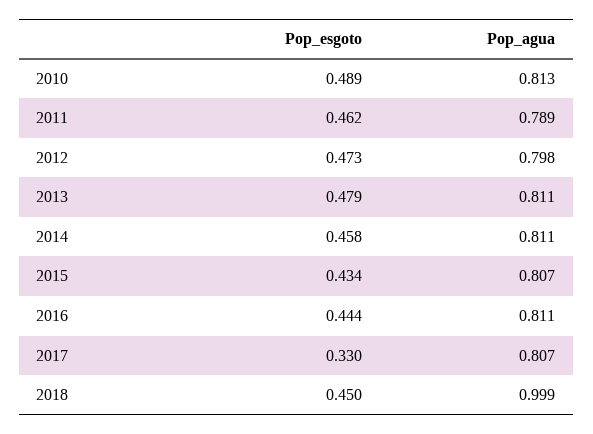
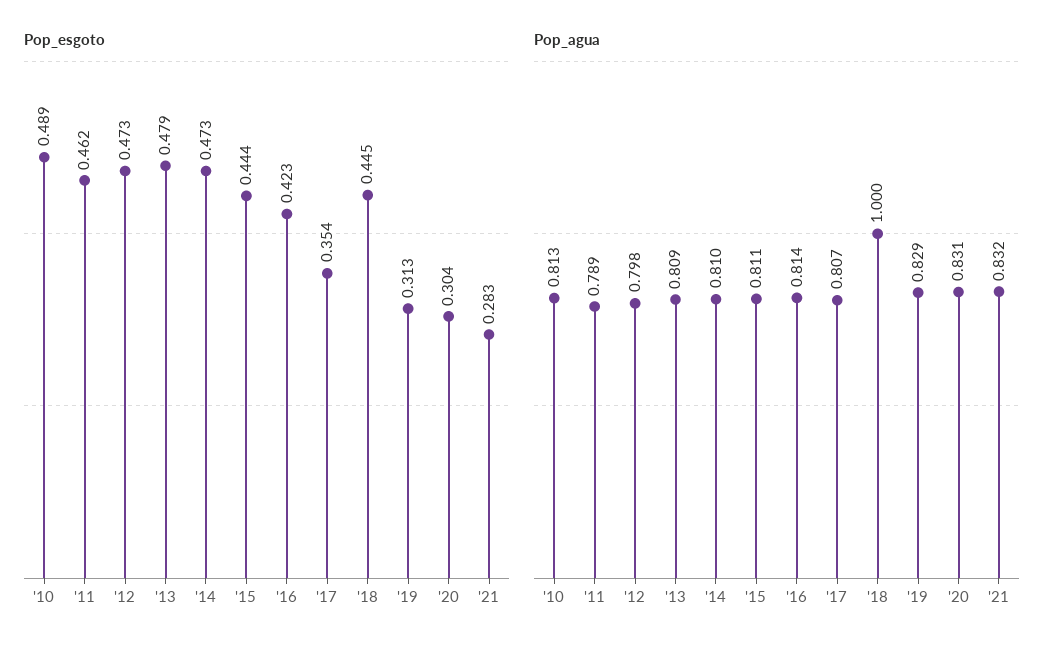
Pop_agua, 2013: 0.811 -> 0.809
Pop_esgoto, 2014: 0.458 -> 0.473
Pop_agua, 2014: 0.811 -> 0.81
Pop_esgoto, 2015: 0.434 -> 0.444
Pop_agua, 2015: 0.807 -> 0.811
Pop_esgoto, 2016: 0.444 -> 0.423
Pop_agua, 2016: 0.811 -> 0.814
Pop_esgoto, 2017: 0.33 -> 0.354
Pop_esgoto, 2018: 0.45 -> 0.445
Pop_agua, 2018: 0.999 -> 1
Pop_esgoto, '19: none -> 0.313
Pop_esgoto, '20: none -> 0.304
Pop_esgoto, '21: none -> 0.283
Pop_agua, '19: none -> 0.829
Pop_agua, '20: none -> 0.831
Pop_agua, '21: none -> 0.832

